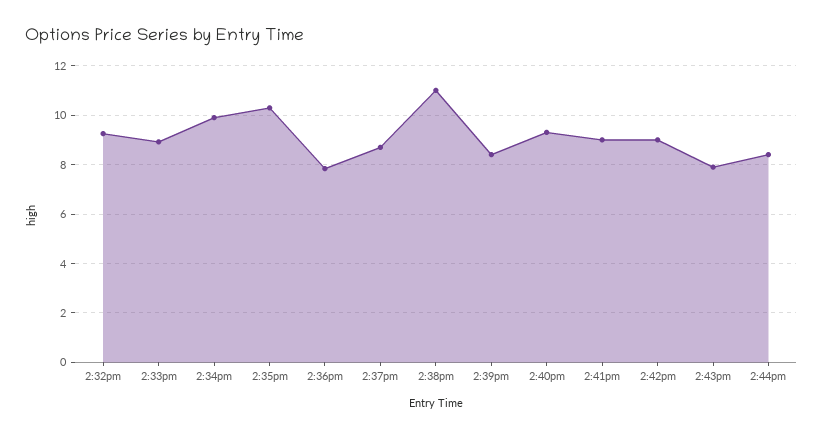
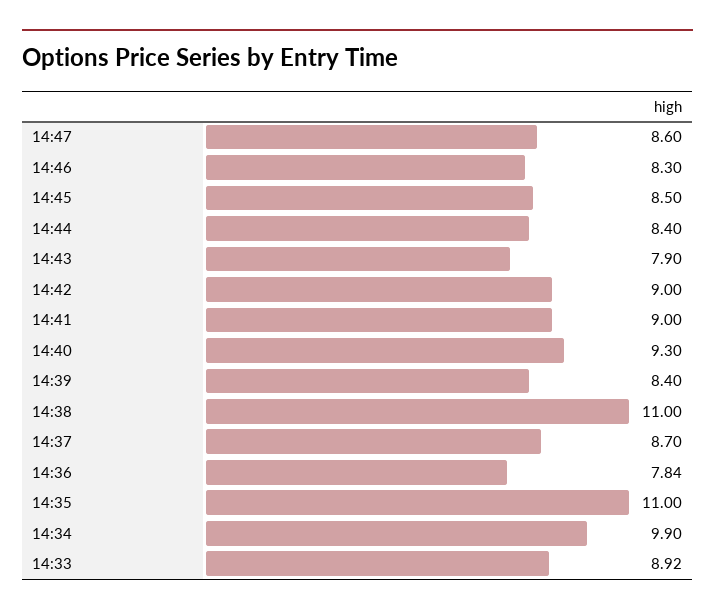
2:32pm: 9.25 -> none
2:35pm: 10.25 -> 11
14:47: none -> 8.6
14:46: none -> 8.3
14:45: none -> 8.5

